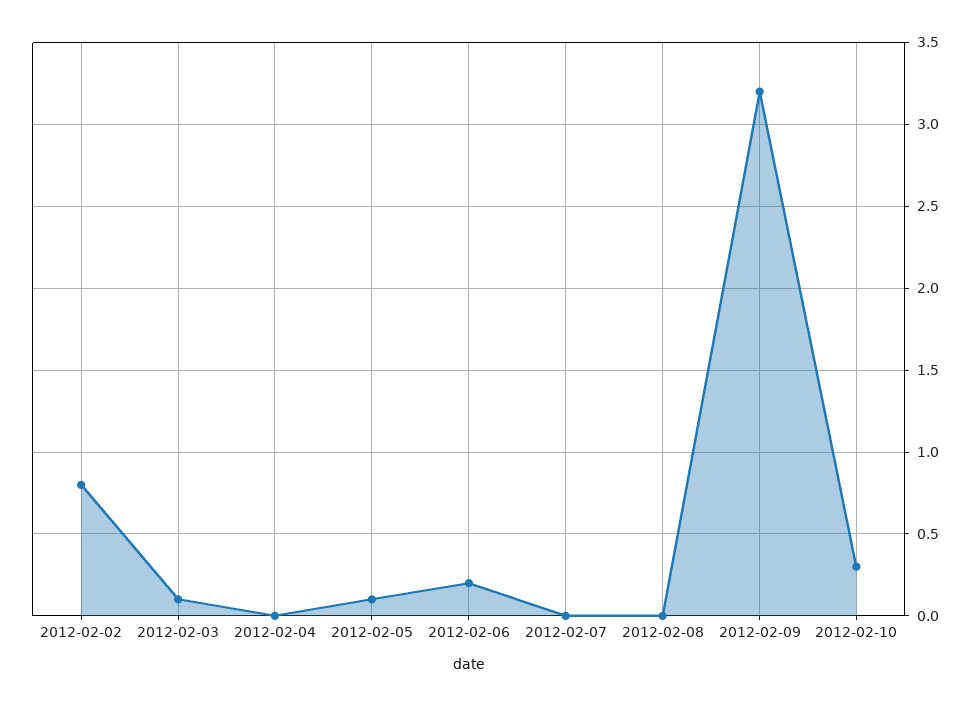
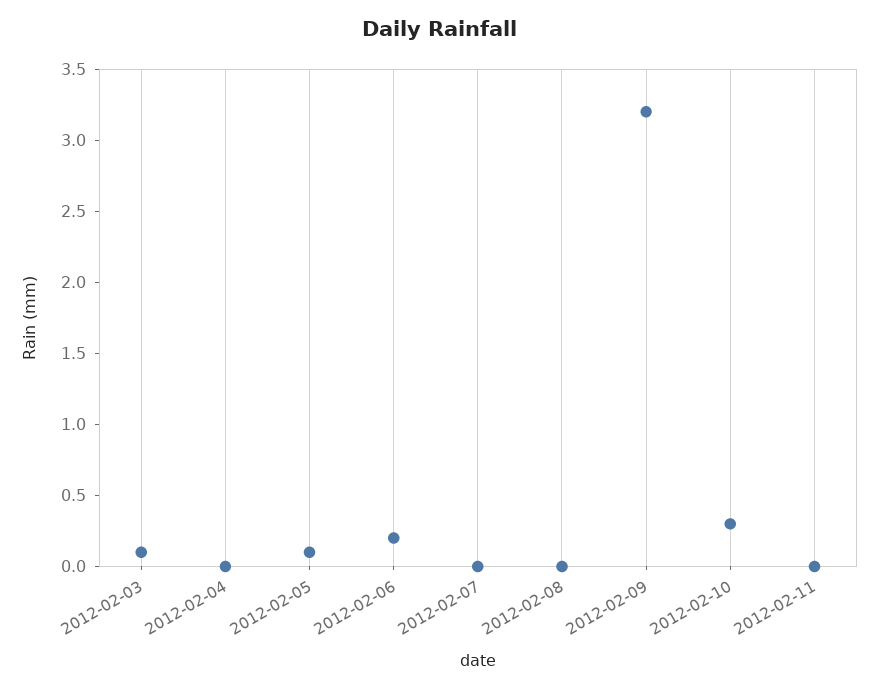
2012-02-02: 0.8 -> none
2012-02-11: none -> 0

